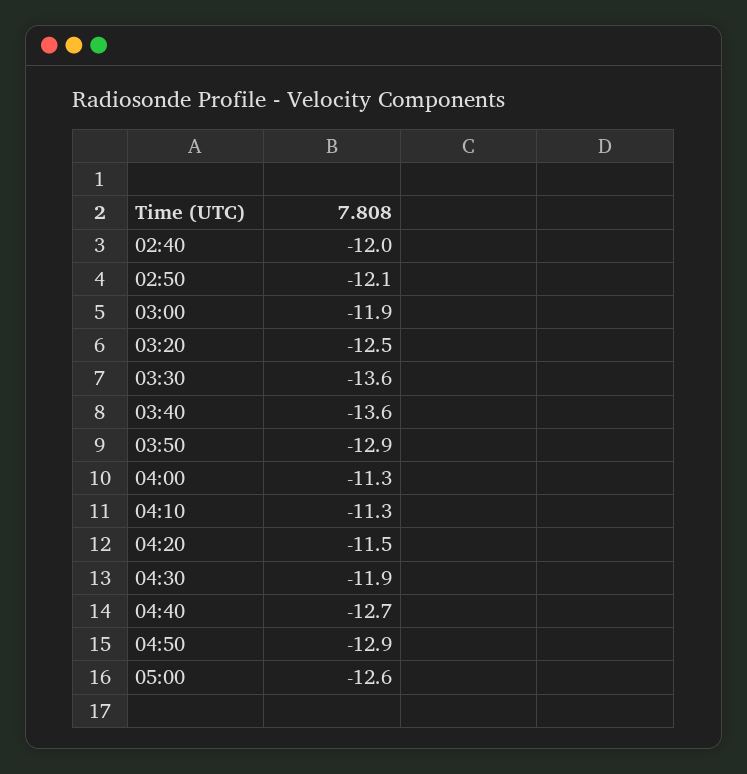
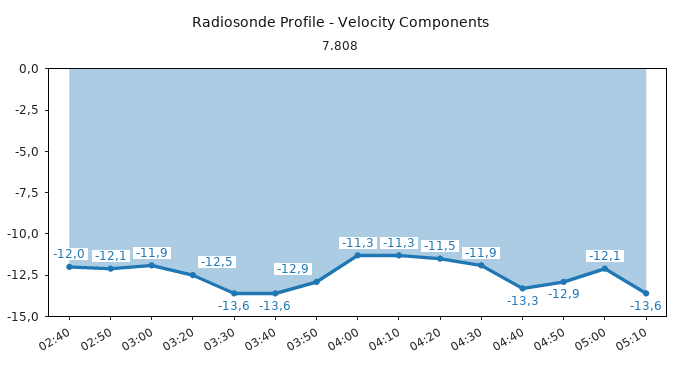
04:40: -12.7 -> -13.3
05:00: -12.6 -> -12.1
05:10: none -> -13.6

